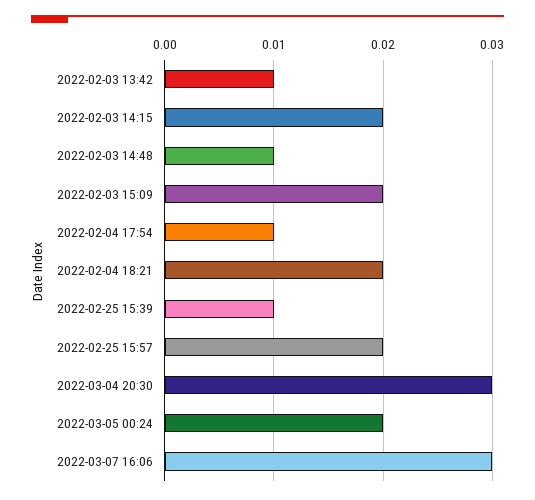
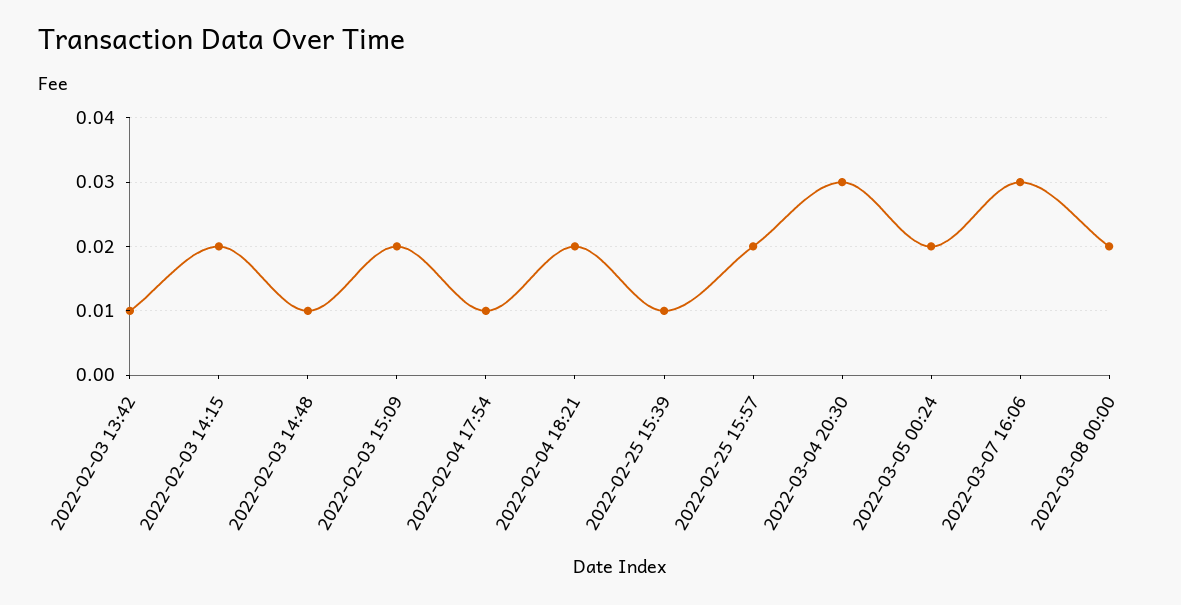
2022-03-08 00:00: none -> 0.02

